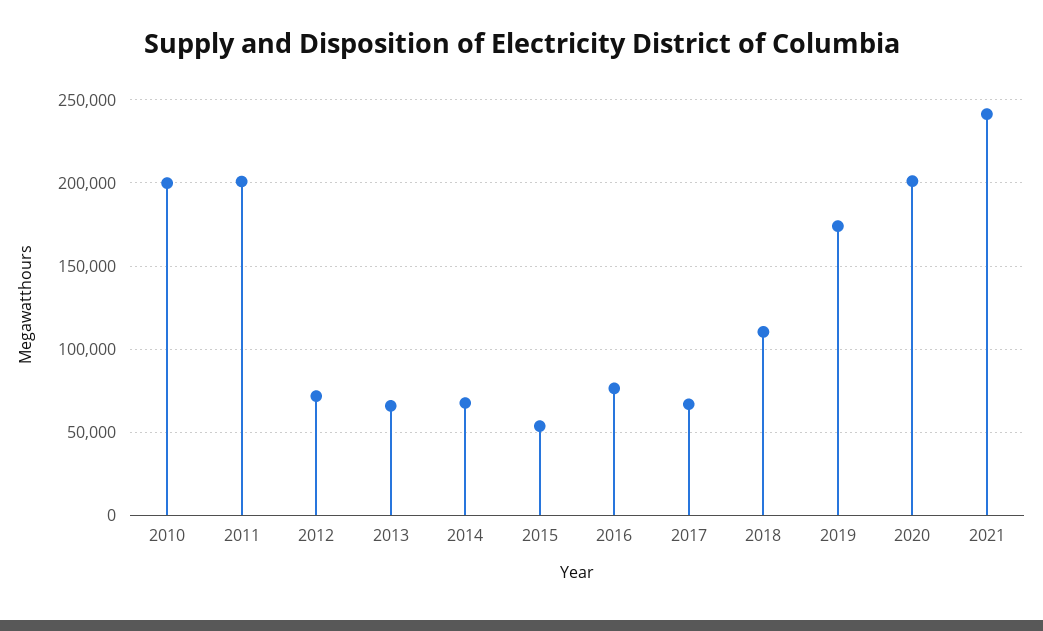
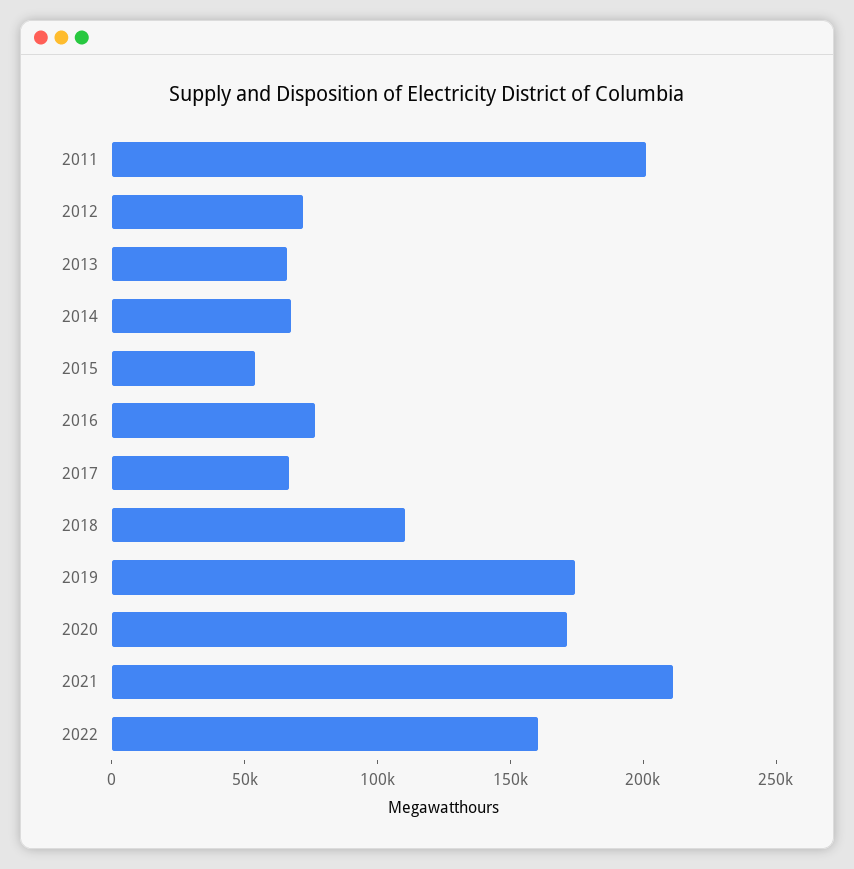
2010: 200000 -> none
2020: 200000 -> 170000
2021: 240000 -> 210000
2022: none -> 160000

